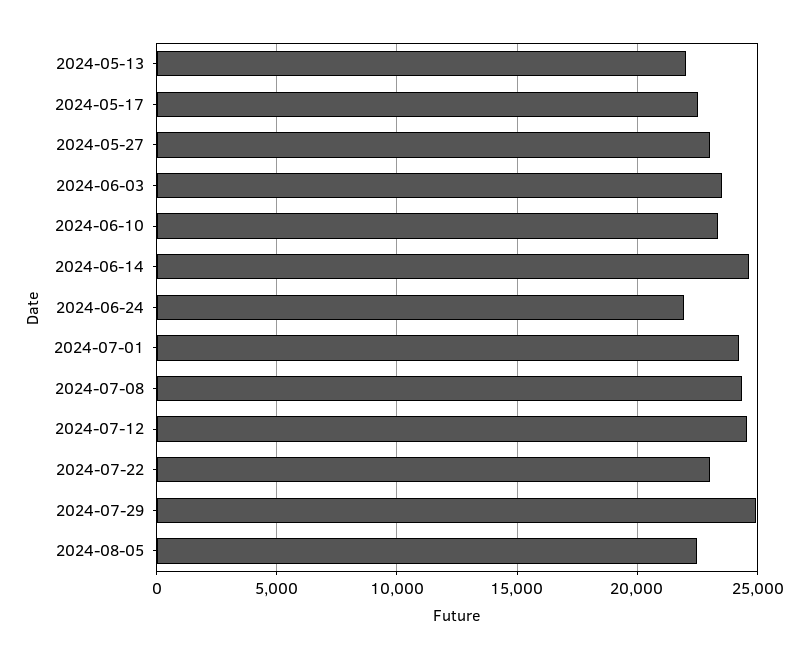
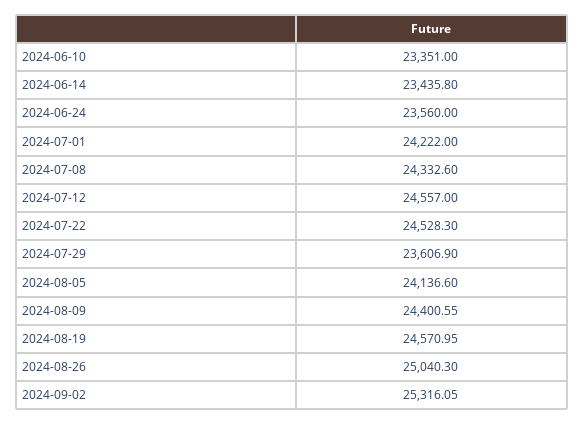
2024-05-13: 22000 -> none
2024-05-17: 22500 -> none
2024-05-27: 23000 -> none
2024-06-03: 23500 -> none
2024-06-14: 24500 -> 23435.8
2024-06-24: 22000 -> 23560
2024-07-22: 23000 -> 24528.3
2024-07-29: 25000 -> 23606.9
2024-08-05: 22500 -> 24136.6
2024-08-09: none -> 24400.55
2024-08-19: none -> 24570.95
2024-08-26: none -> 25040.3
2024-09-02: none -> 25316.05

